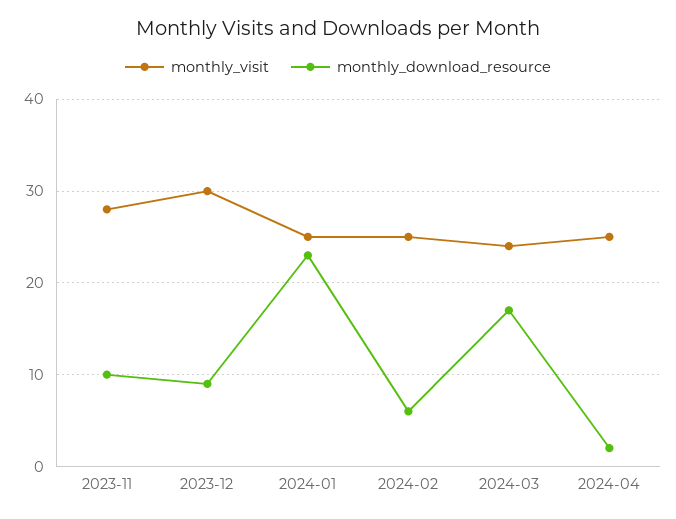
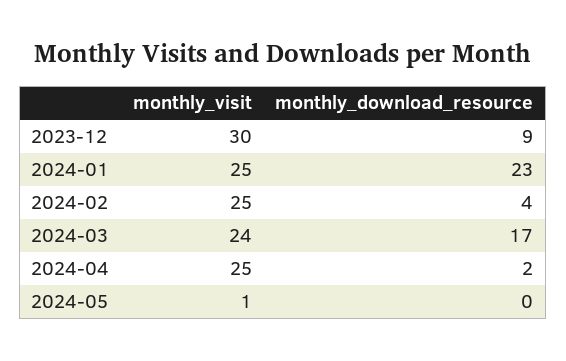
monthly_visit, 2023-11: 28 -> none
monthly_download_resource, 2023-11: 10 -> none
monthly_download_resource, 2024-02: 6 -> 4
monthly_visit, 2024-05: none -> 1
monthly_download_resource, 2024-05: none -> 0

